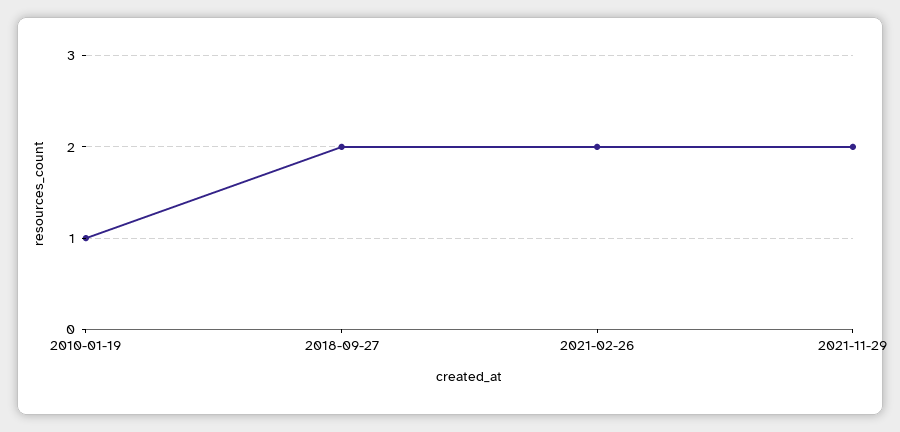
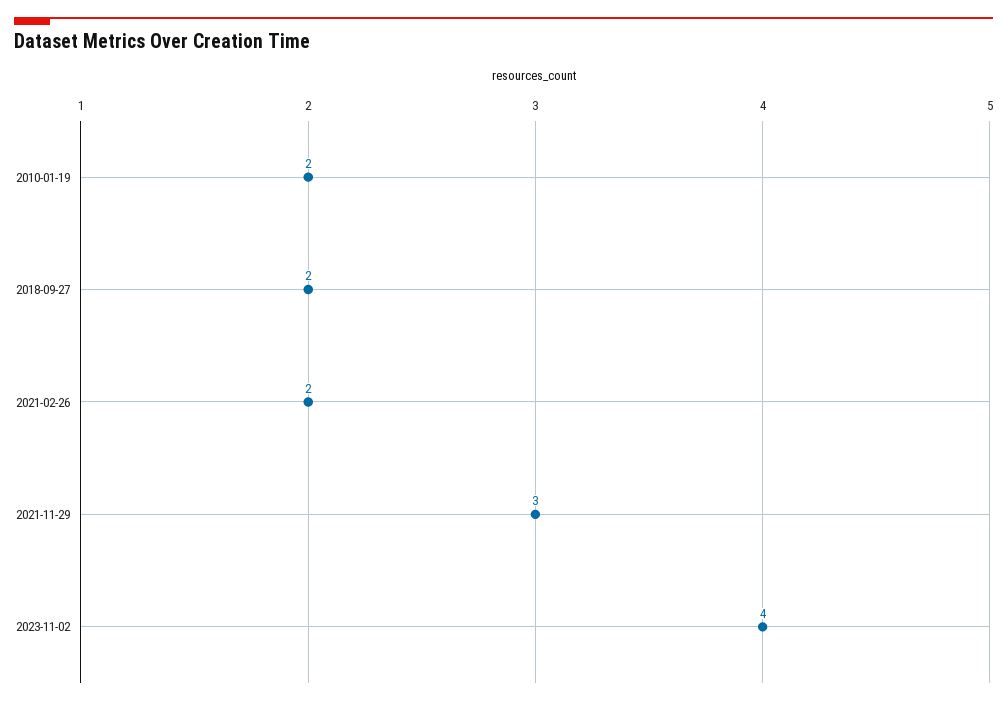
2010-01-19: 1 -> 2
2021-11-29: 2 -> 3
2023-11-02: none -> 4

